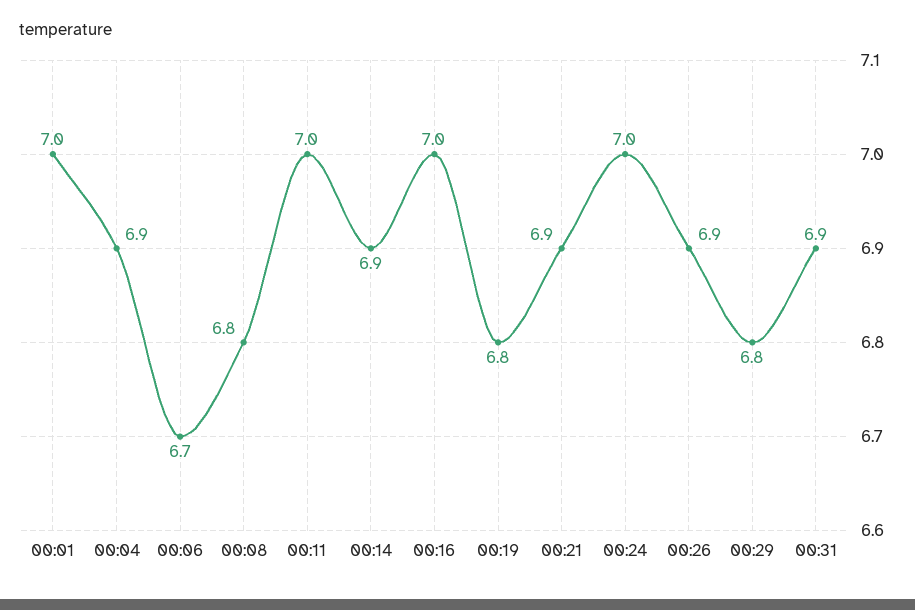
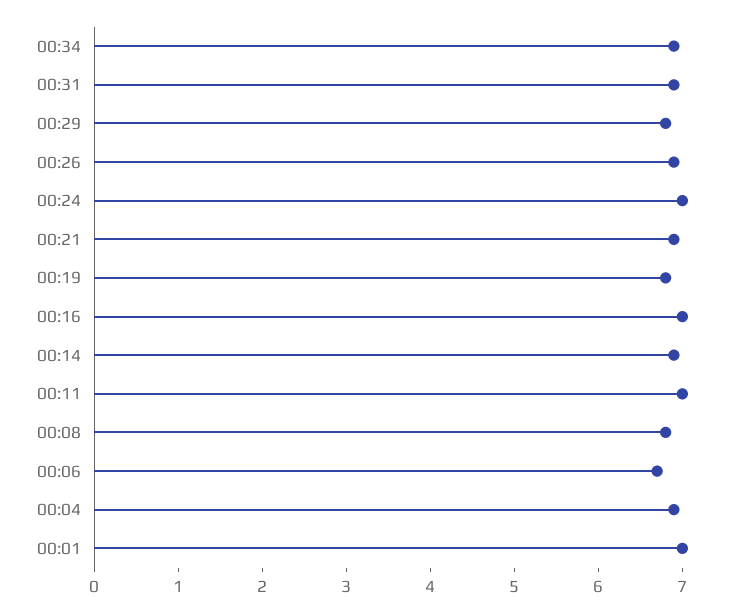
00:34: none -> 6.9

